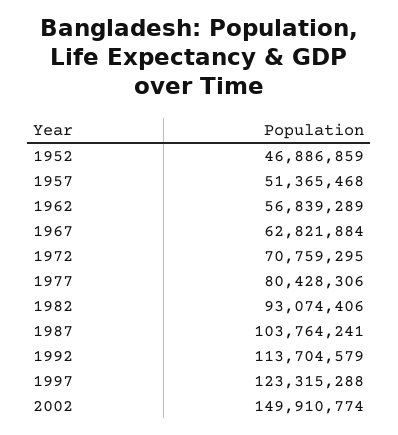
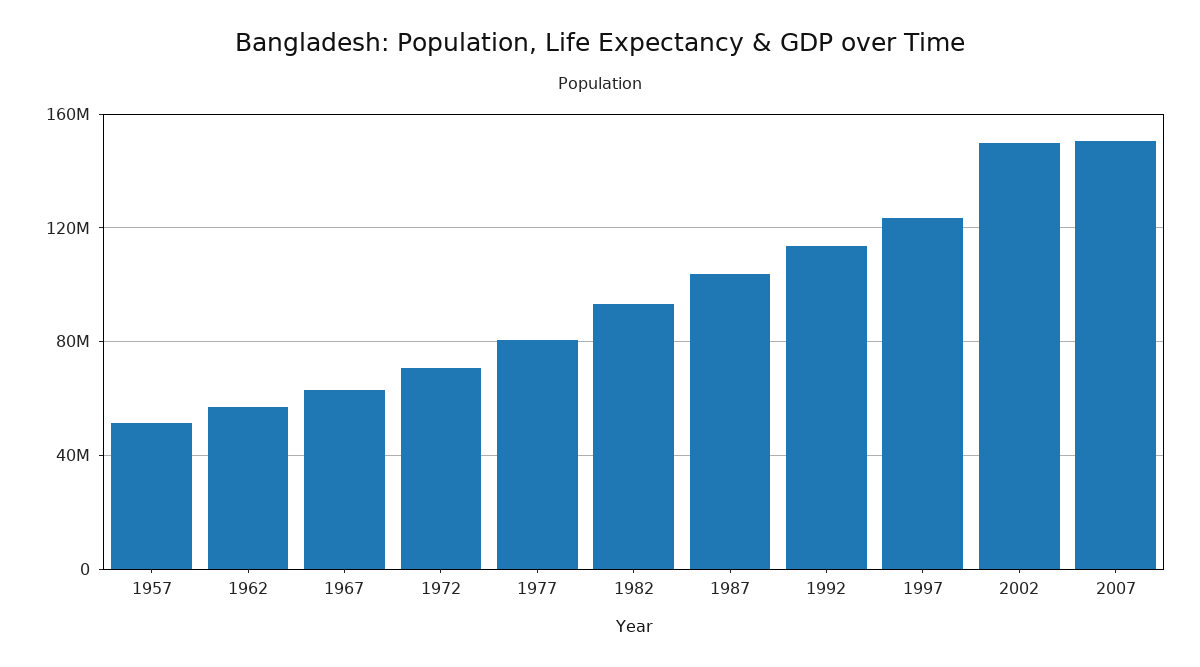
1952: 46886859 -> none
2007: none -> 150000000

